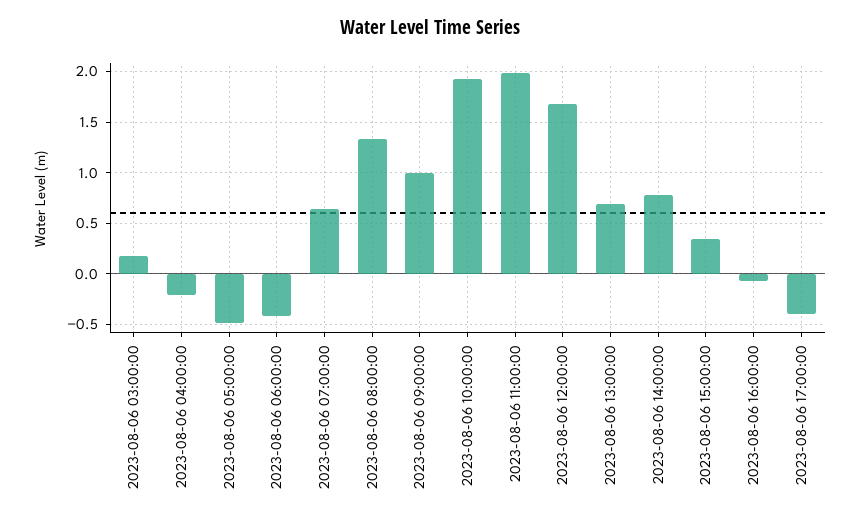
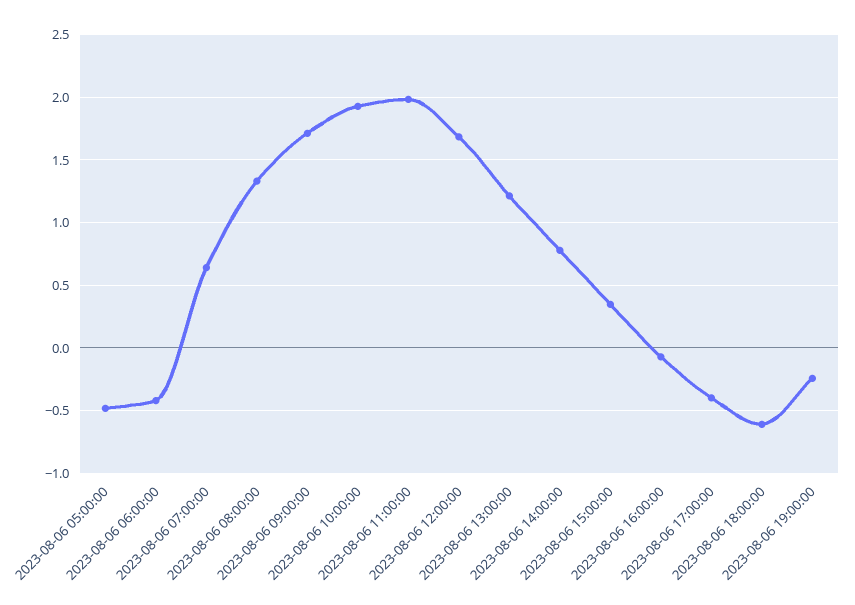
2023-08-06 03:00:00: 0.2 -> none
2023-08-06 04:00:00: -0.2 -> none
2023-08-06 09:00:00: 1 -> 1.7
2023-08-06 13:00:00: 0.7 -> 1.2
2023-08-06 18:00:00: none -> -0.6
2023-08-06 19:00:00: none -> -0.25

